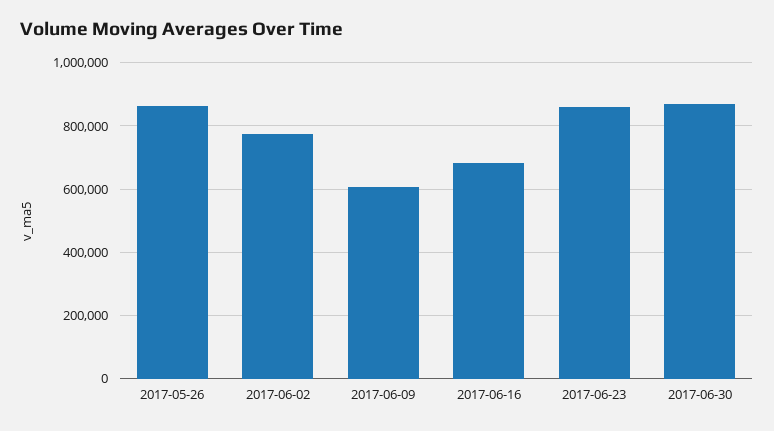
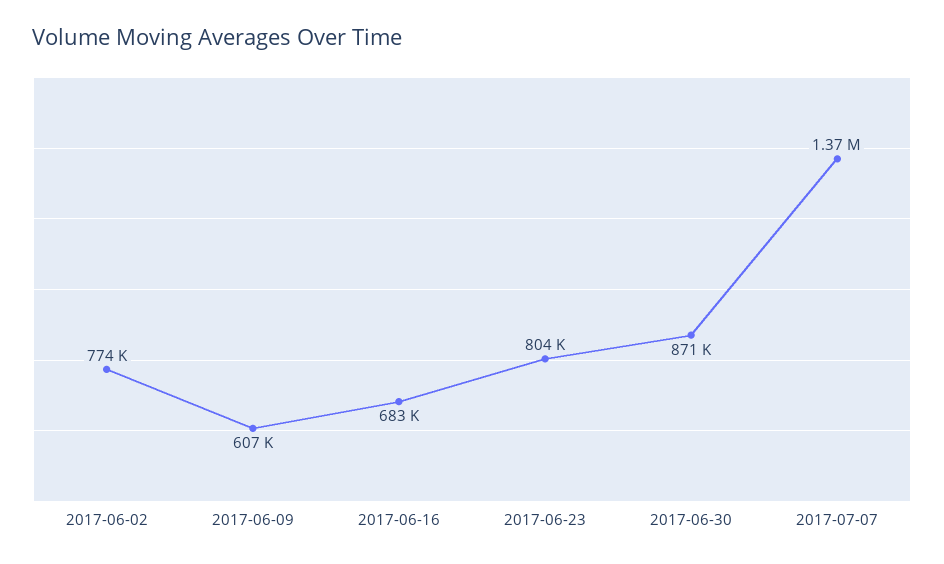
2017-05-26: 860000 -> none
2017-06-23: 860000 -> 804000
2017-07-07: none -> 1370000

